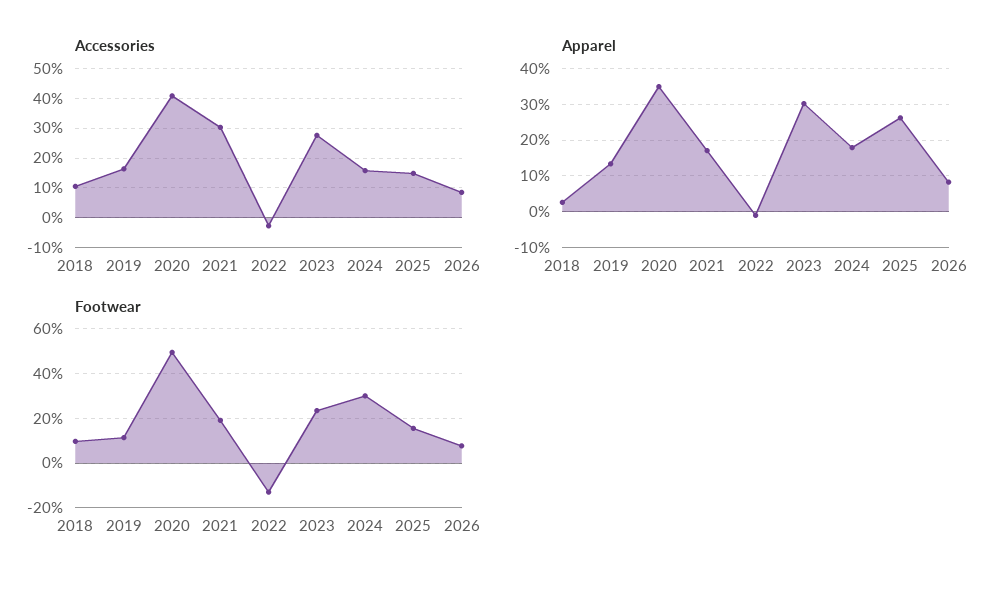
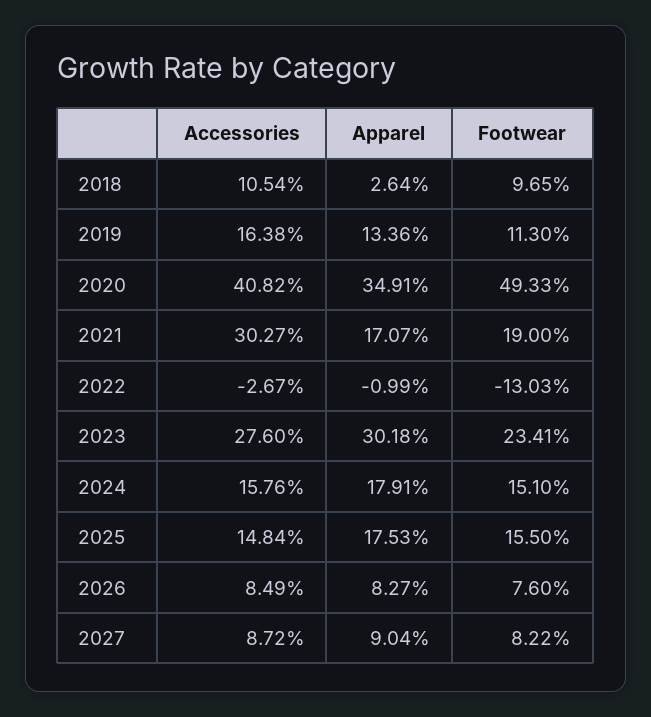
Apparel, 2025: 26 -> 17.53
Footwear, 2024: 30 -> 15.1
Accessories, 2027: none -> 8.72
Apparel, 2027: none -> 9.04
Footwear, 2027: none -> 8.22

